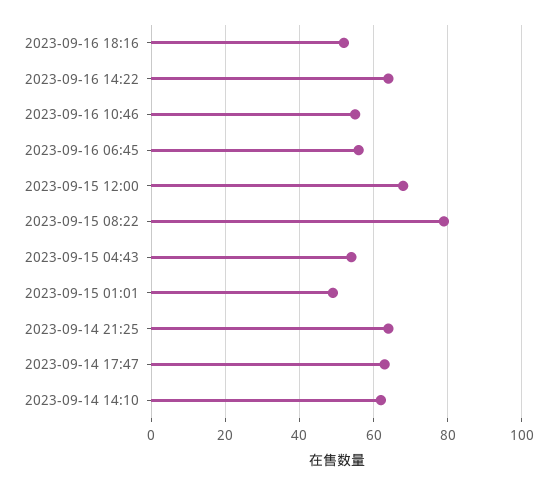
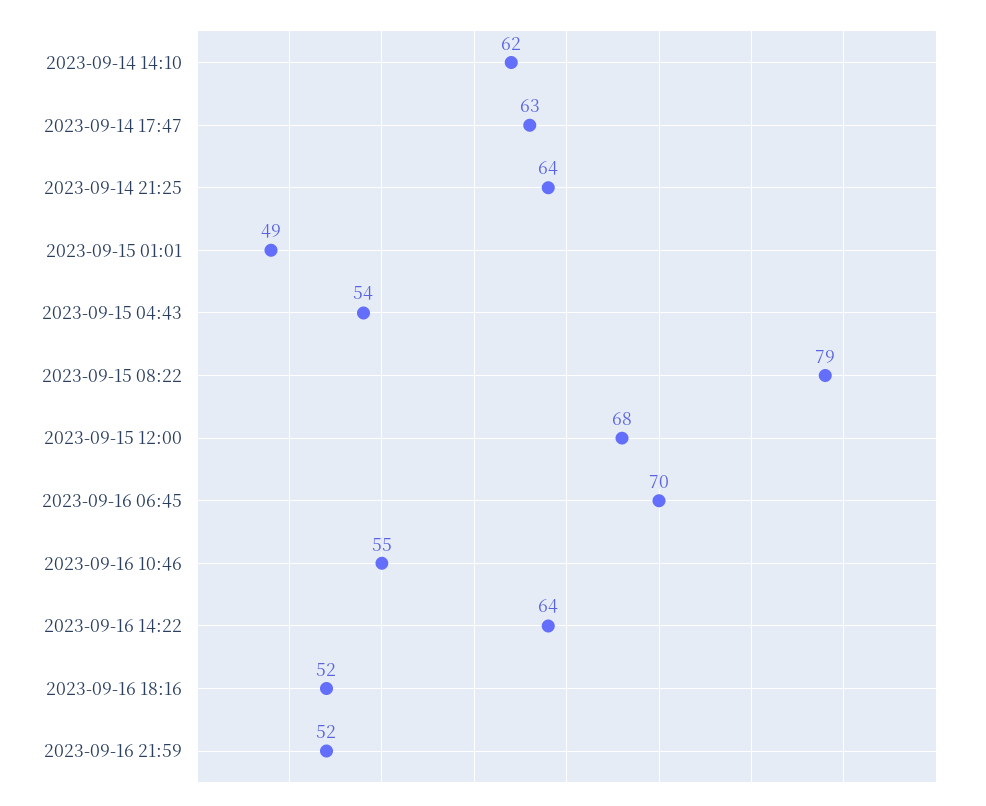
2023-09-16 06:45: 55 -> 70
2023-09-16 21:59: none -> 52

